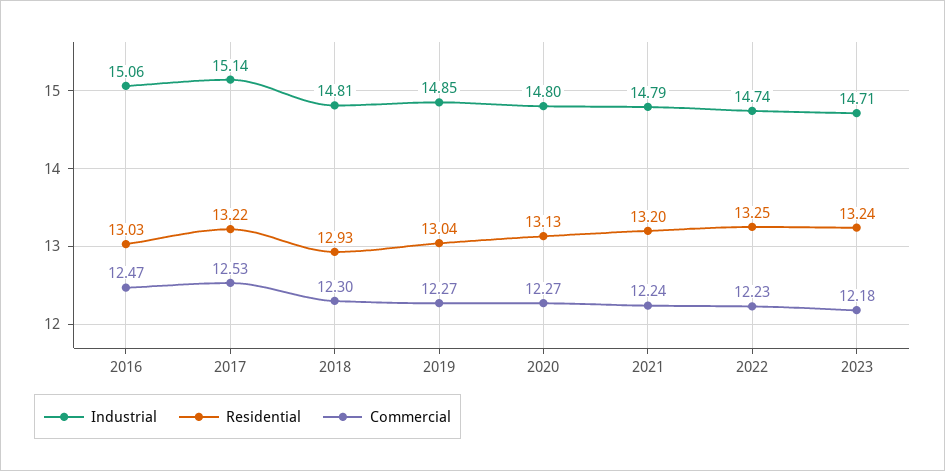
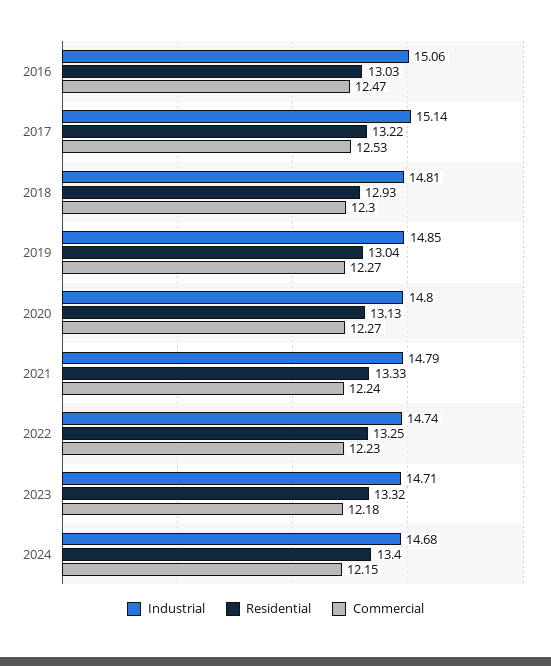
Residential, 2021: 13.2 -> 13.33
Residential, 2023: 13.24 -> 13.32
Industrial, 2024: none -> 14.68
Residential, 2024: none -> 13.4
Commercial, 2024: none -> 12.15

